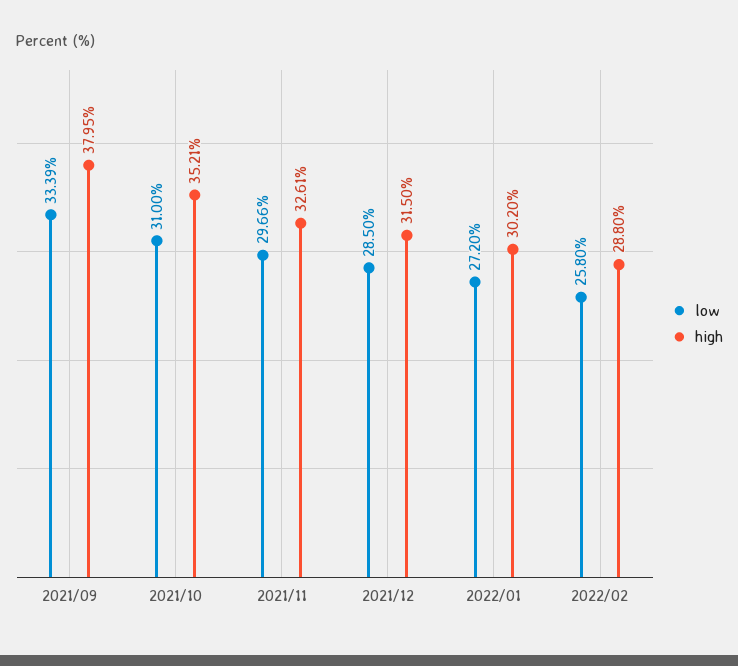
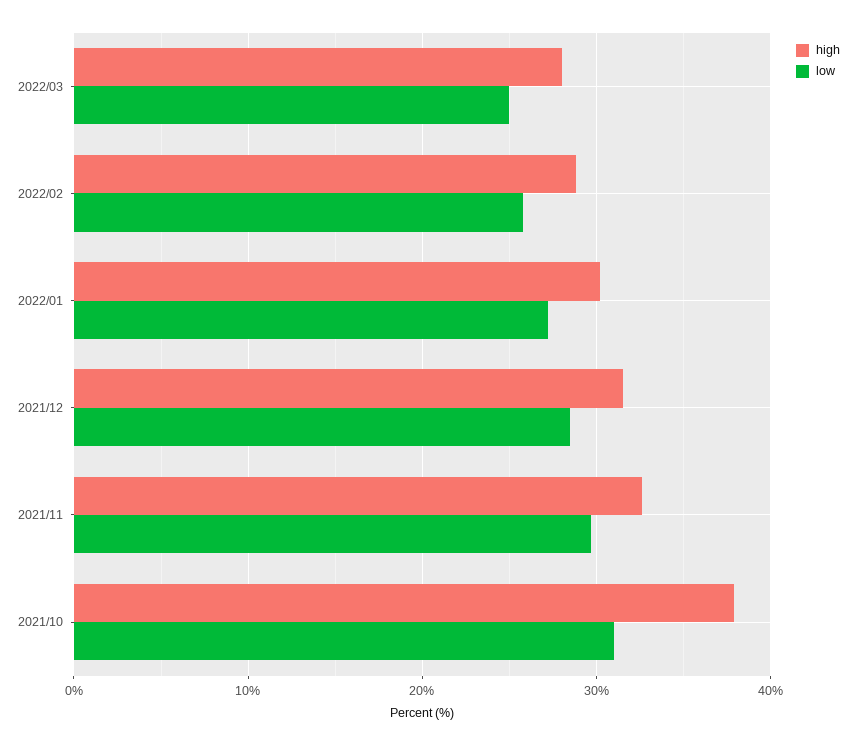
low, 2021/09: 33.39 -> none
high, 2021/09: 37.95 -> none
high, 2021/10: 35.21 -> 38
high, 2022/03: none -> 28
low, 2022/03: none -> 25

